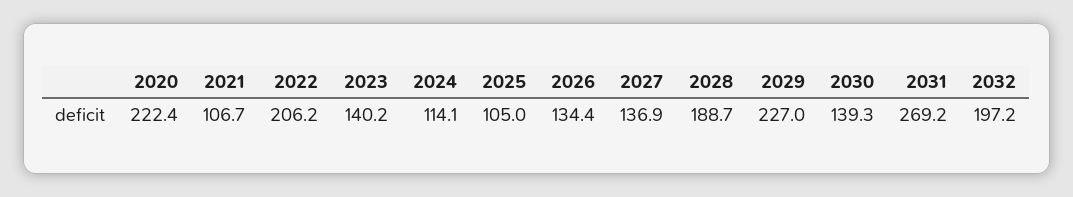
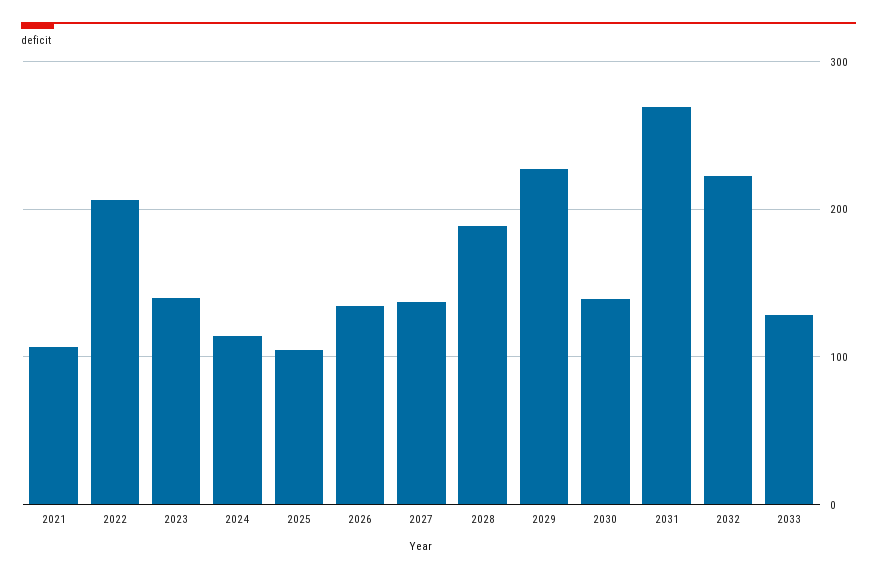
2020: 222.4 -> none
2032: 197.2 -> 220
2033: none -> 130

